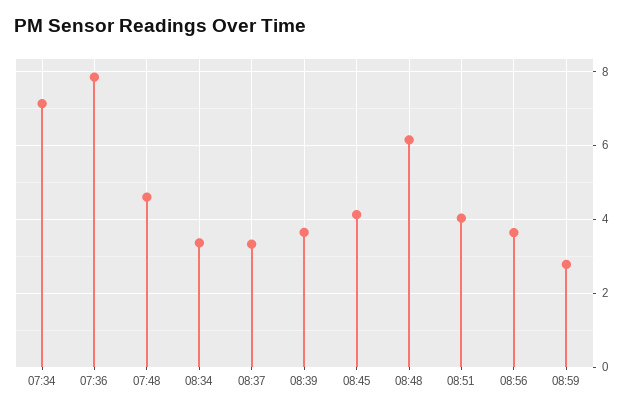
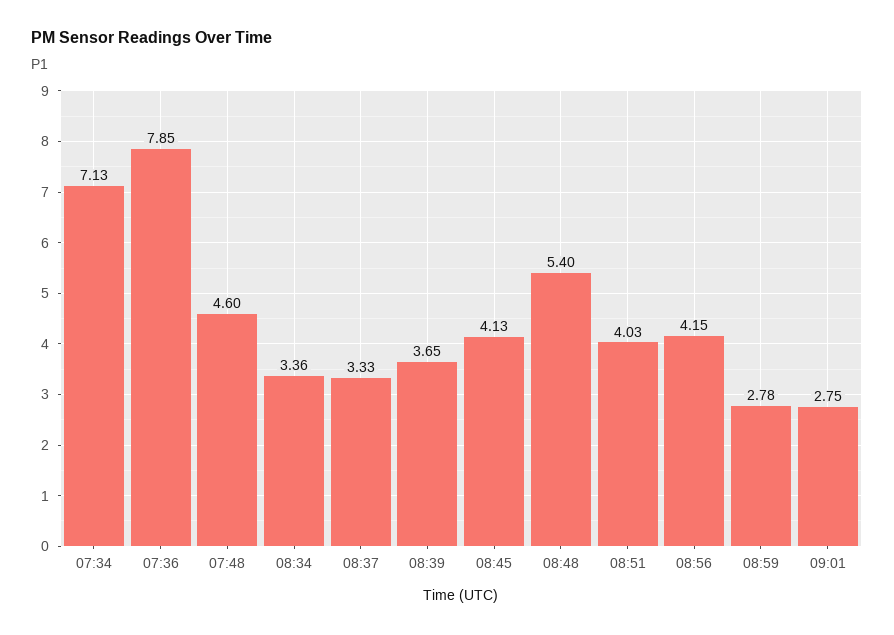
08:48: 6.2 -> 5.4
08:56: 3.6 -> 4.15
09:01: none -> 2.75

